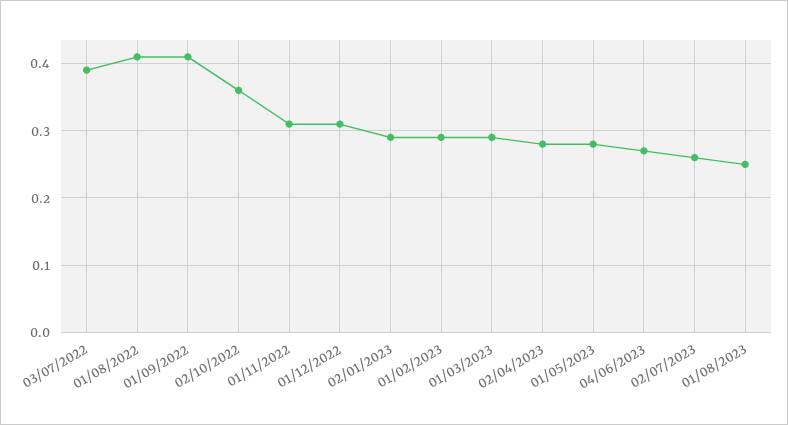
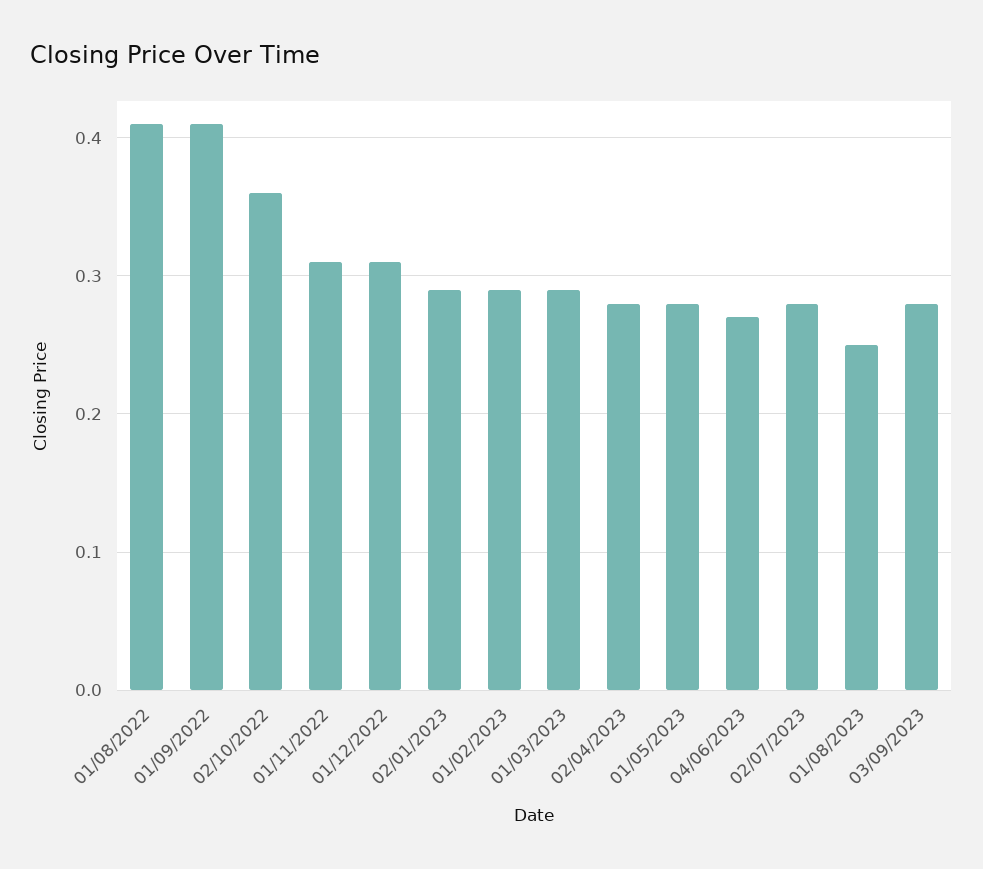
03/07/2022: 0.39 -> none
02/07/2023: 0.26 -> 0.28
03/09/2023: none -> 0.28

